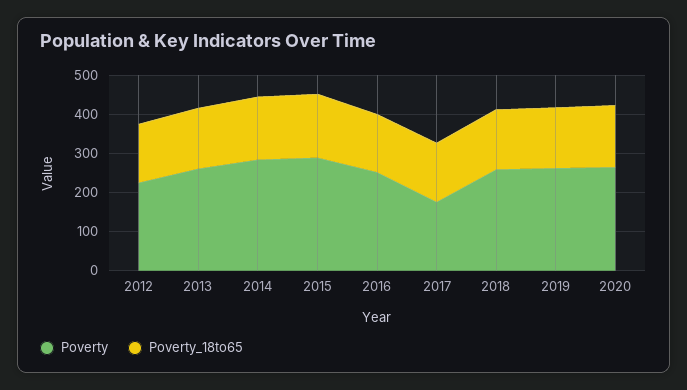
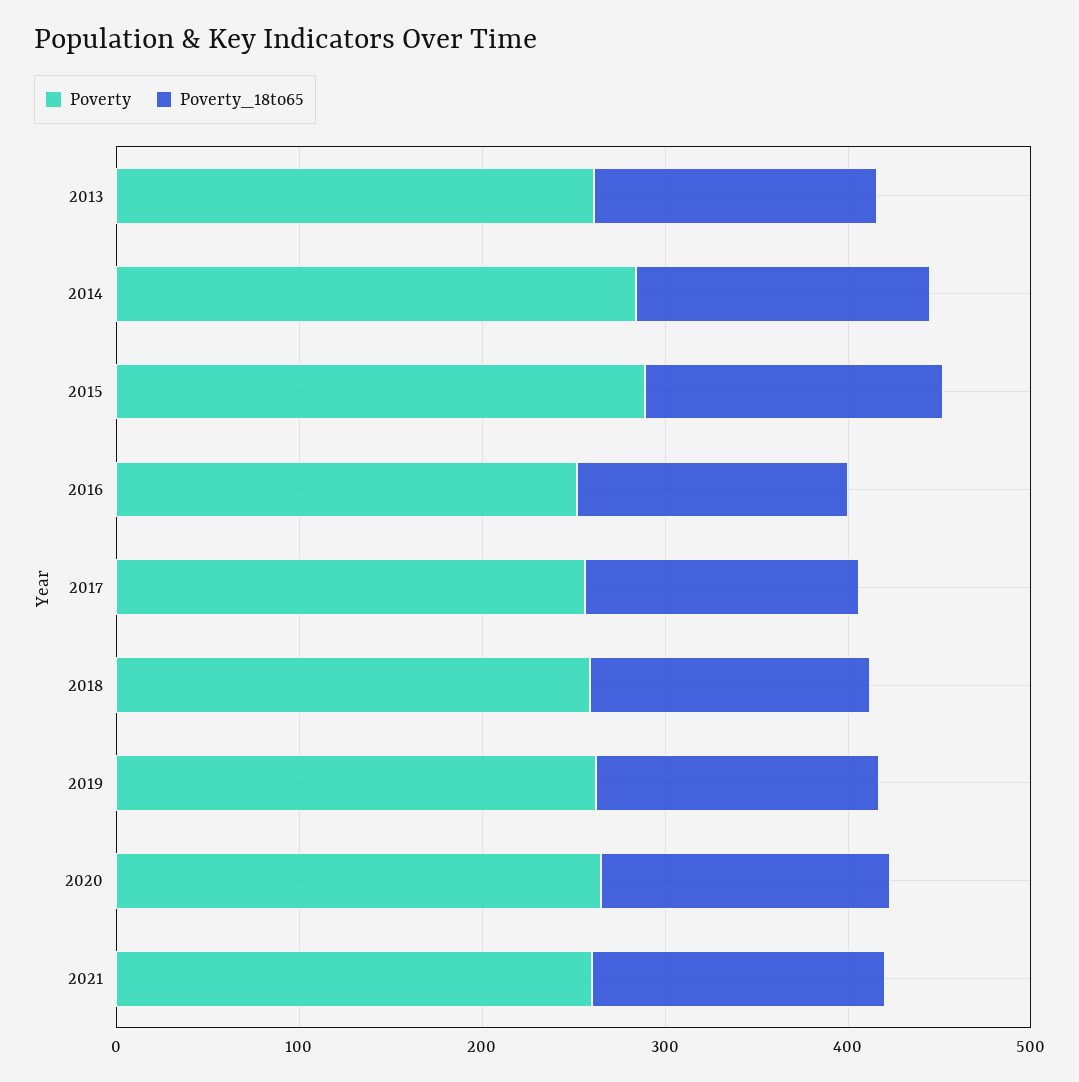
Poverty, 2012: 225 -> none
Poverty_18to65, 2012: 150 -> none
Poverty, 2017: 175 -> 260
Poverty, 2021: none -> 260
Poverty_18to65, 2021: none -> 160

